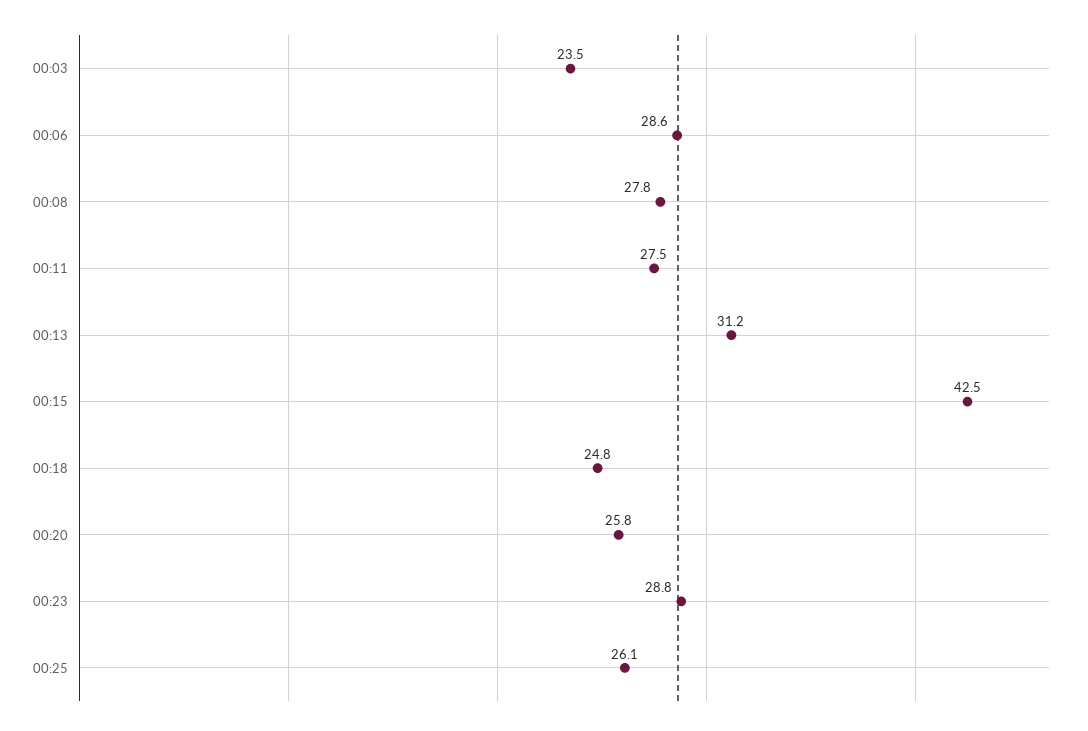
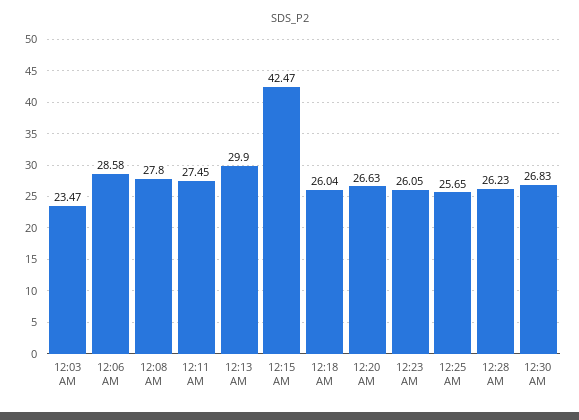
00:13: 31.2 -> 29.9
00:18: 24.8 -> 26.04
00:20: 25.8 -> 26.63
00:23: 28.8 -> 26.05
00:25: 26.1 -> 25.65
12:28 AM: none -> 26.23
12:30 AM: none -> 26.83

